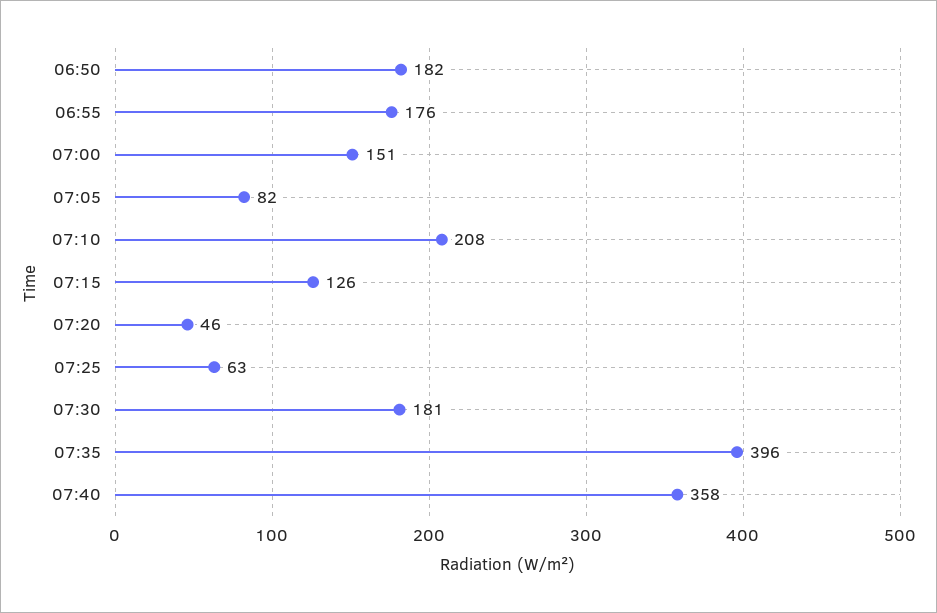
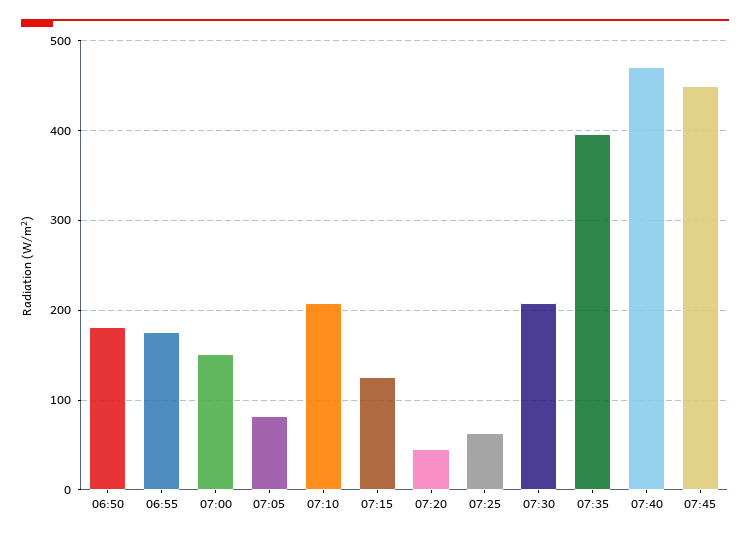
07:30: 181 -> 210
07:40: 358 -> 470
07:45: none -> 450

